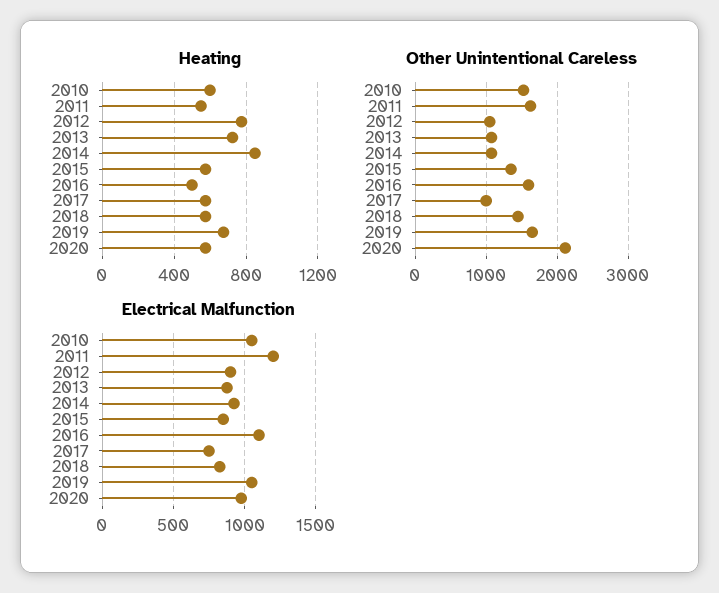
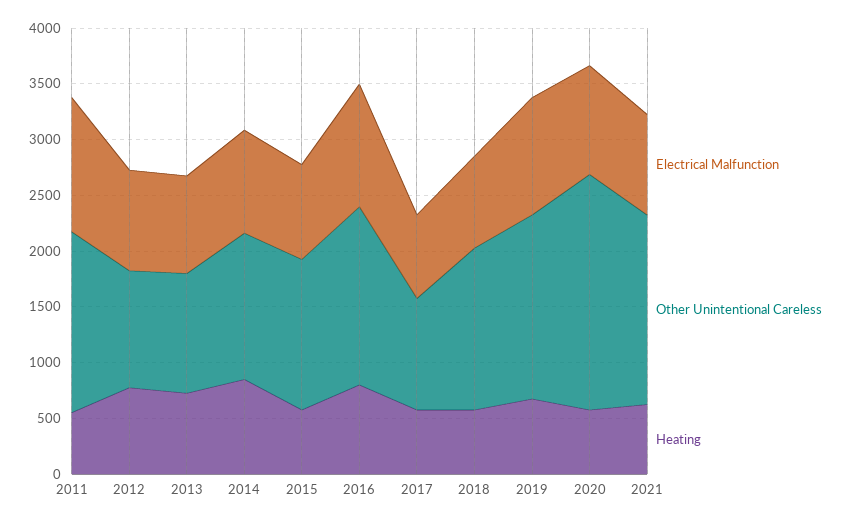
Heating, 2010: 600 -> none
Heating, 2016: 500 -> 800
Other Unintentional Careless, 2010: 1500 -> none
Other Unintentional Careless, 2014: 1100 -> 1300
Electrical Malfunction, 2010: 1050 -> none
Electrical Malfunction, 2021: none -> 900
Other Unintentional Careless, 2021: none -> 1700
Heating, 2021: none -> 600

